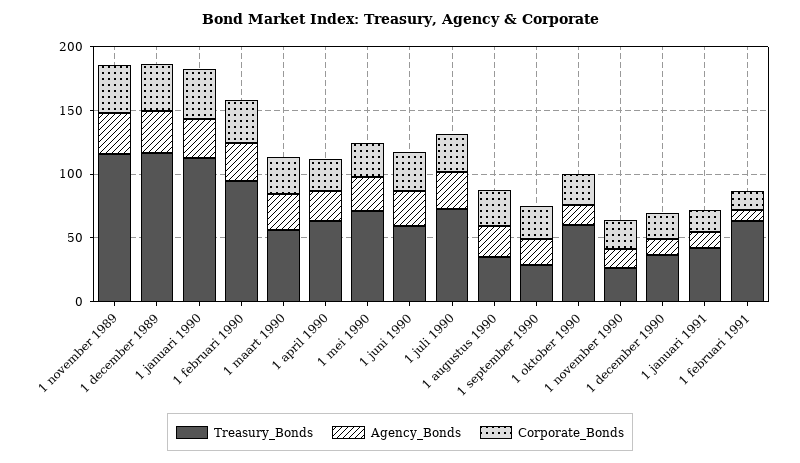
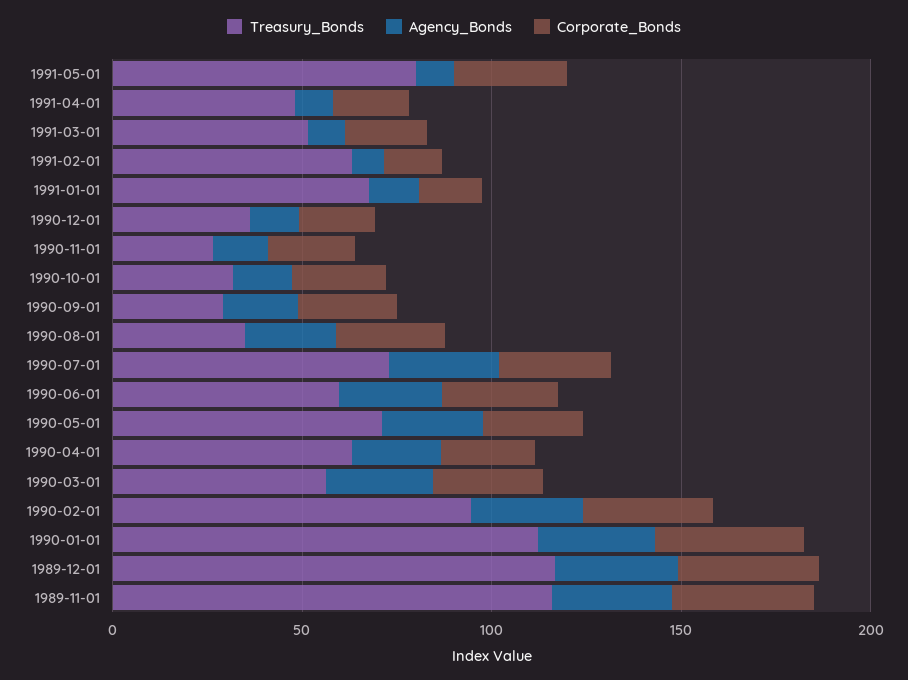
Treasury_Bonds, 1 oktober 1990: 60 -> 30
Treasury_Bonds, 1 januari 1991: 40 -> 70
Treasury_Bonds, 1991-05-01: none -> 80
Agency_Bonds, 1991-05-01: none -> 10
Corporate_Bonds, 1991-05-01: none -> 30
Treasury_Bonds, 1991-04-01: none -> 50
Agency_Bonds, 1991-04-01: none -> 10
Corporate_Bonds, 1991-04-01: none -> 20
Treasury_Bonds, 1991-03-01: none -> 50
Agency_Bonds, 1991-03-01: none -> 10
Corporate_Bonds, 1991-03-01: none -> 20

